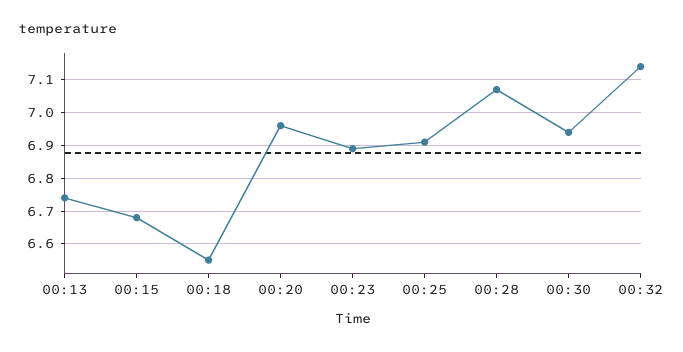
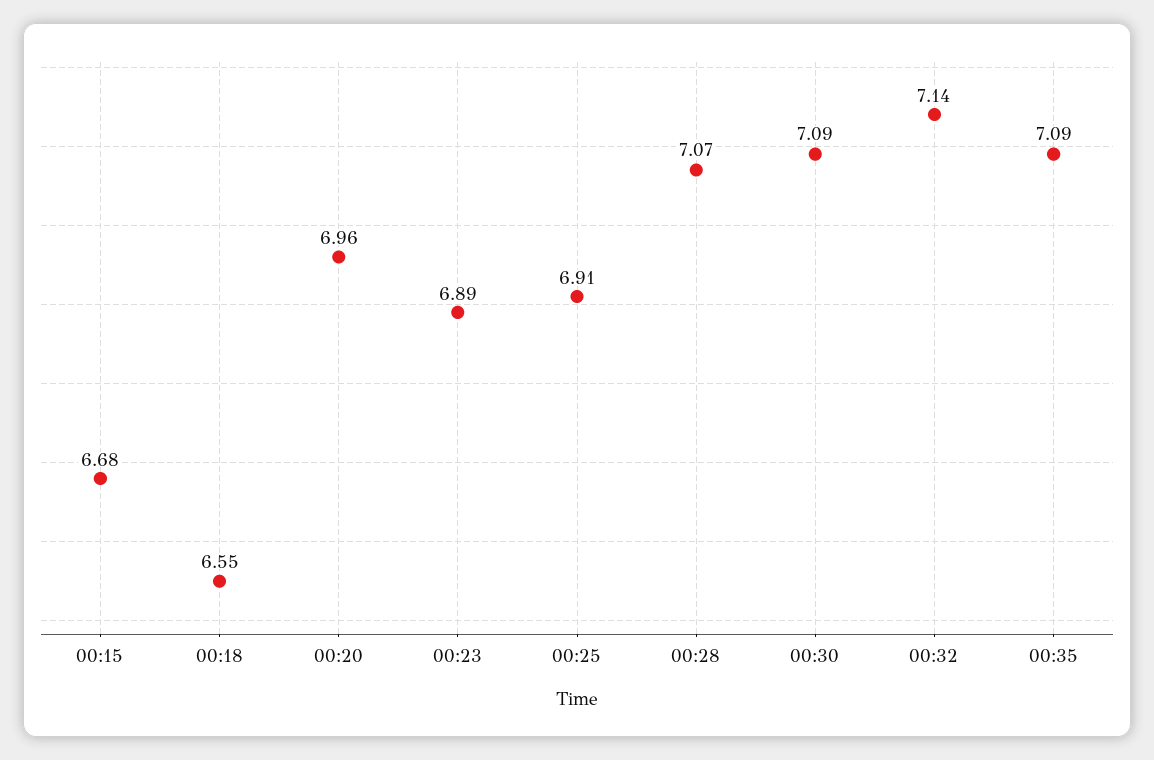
00:13: 6.75 -> none
00:30: 6.95 -> 7.09
00:35: none -> 7.09

